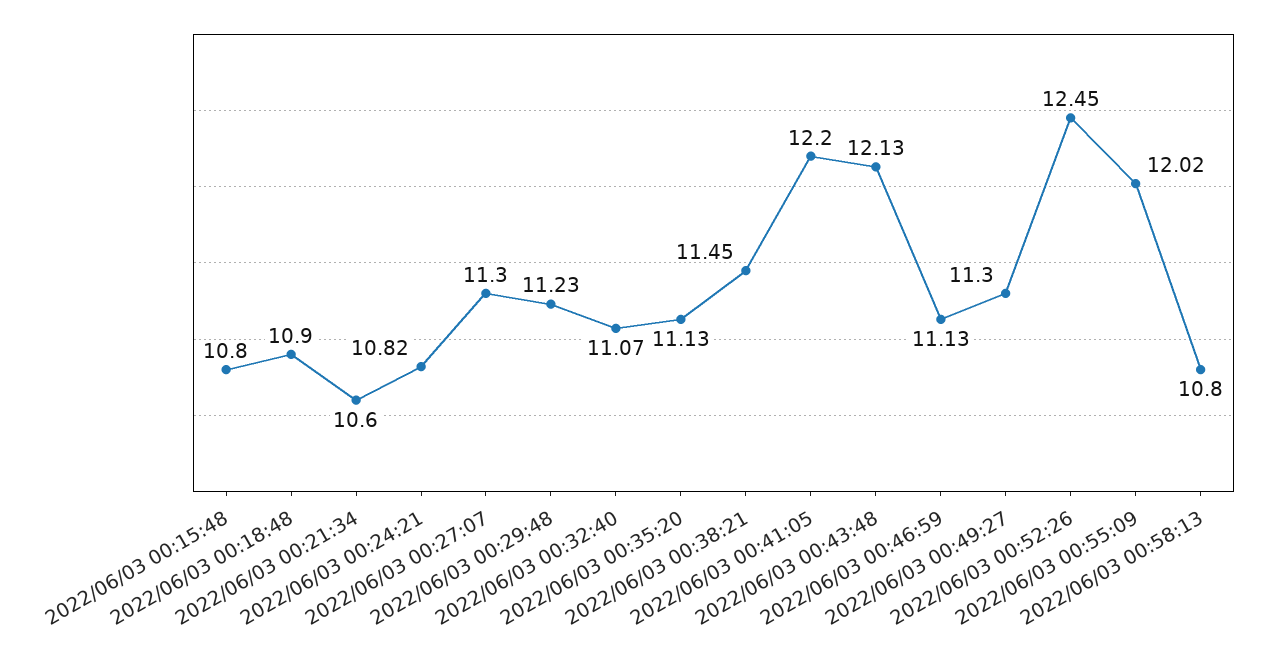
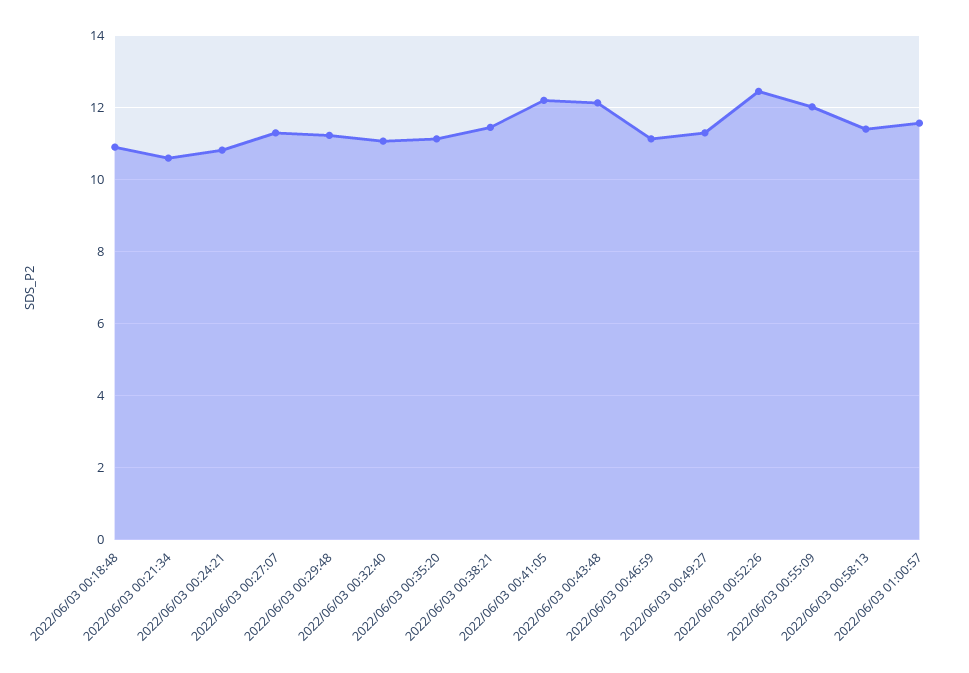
2022/06/03 00:15:48: 10.8 -> none
2022/06/03 00:58:13: 10.8 -> 11.4
2022/06/03 01:00:57: none -> 11.6

